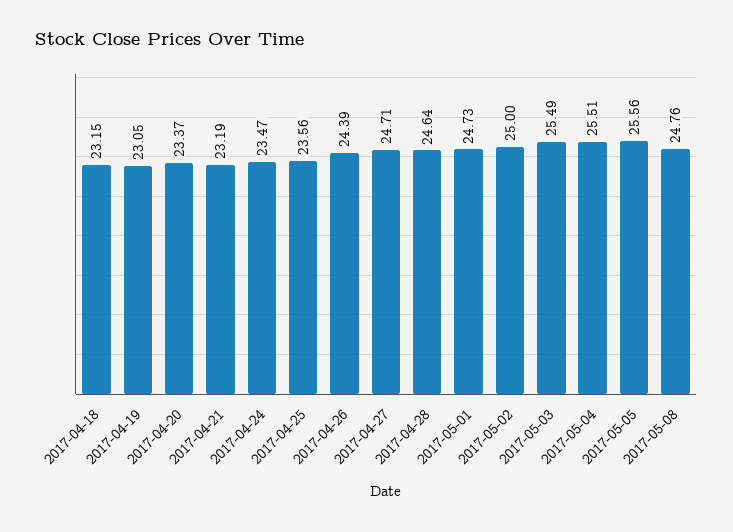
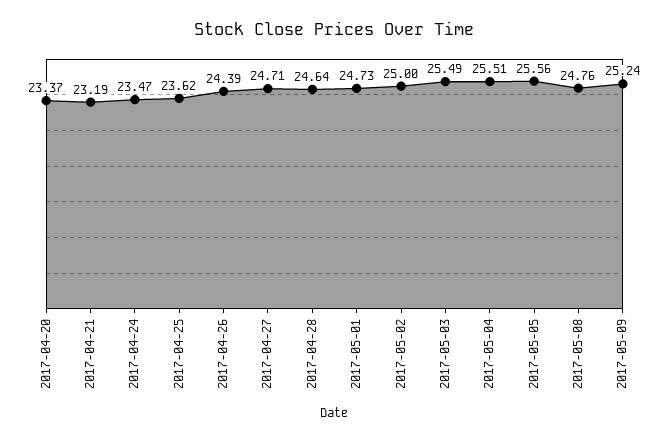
2017-04-18: 23.15 -> none
2017-04-19: 23.05 -> none
2017-04-25: 23.56 -> 23.62
2017-05-09: none -> 25.24

